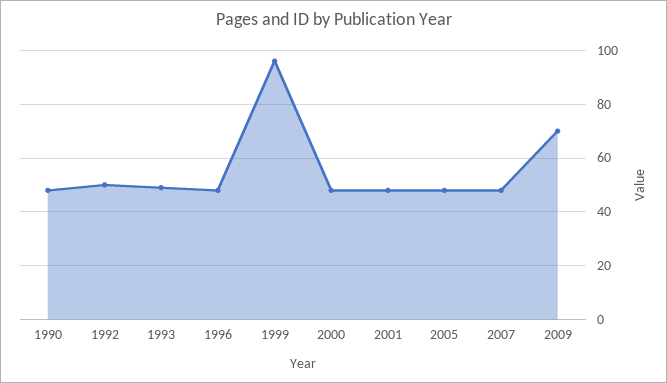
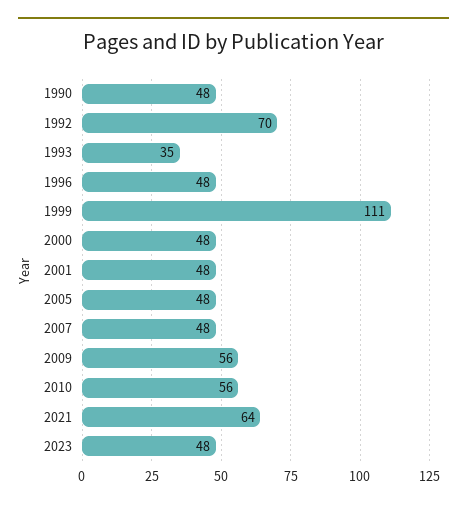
1992: 50 -> 70
1993: 50 -> 35
1999: 95 -> 111
2009: 70 -> 56
2010: none -> 56
2021: none -> 64
2023: none -> 48

